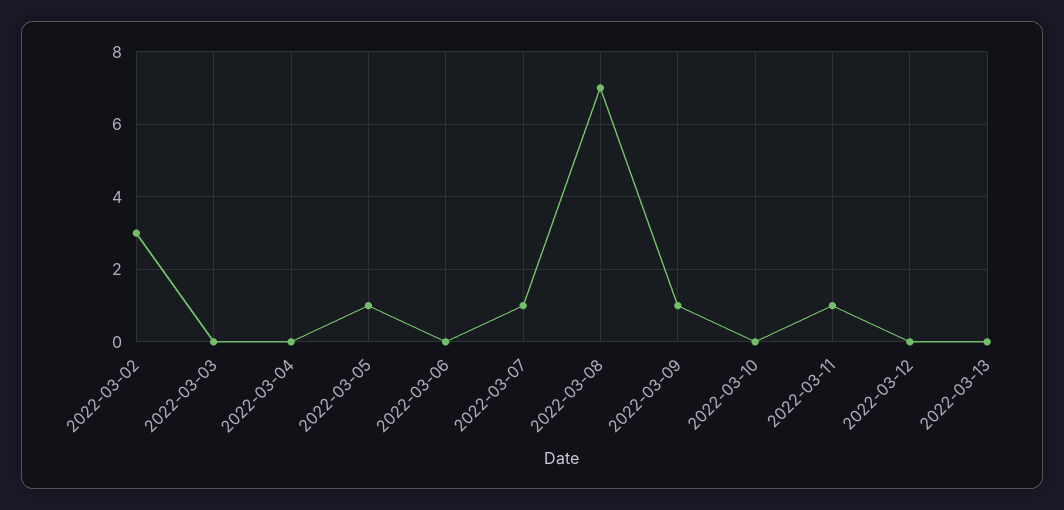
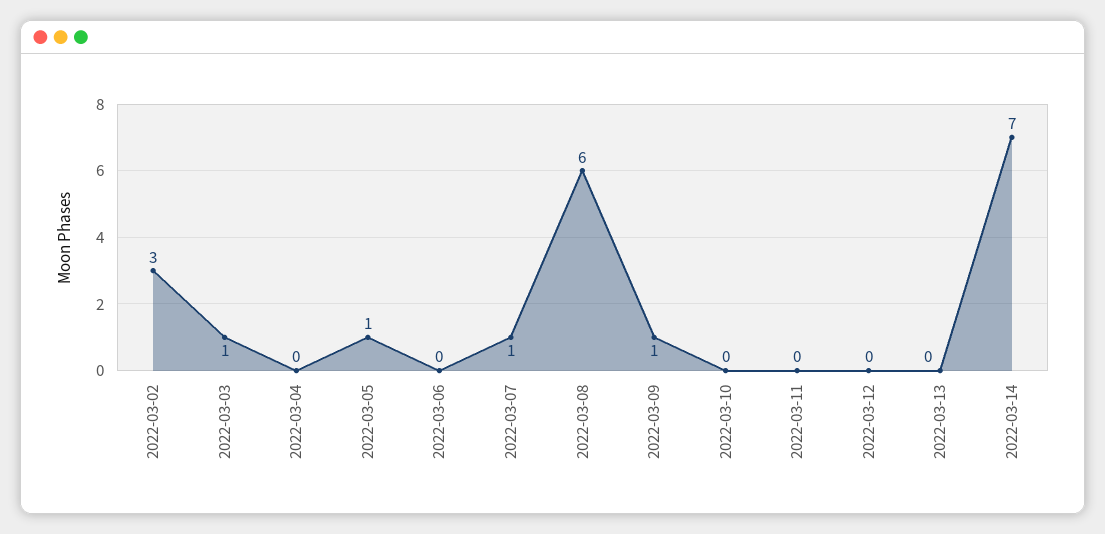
2022-03-03: 0 -> 1
2022-03-08: 7 -> 6
2022-03-11: 1 -> 0
2022-03-14: none -> 7

